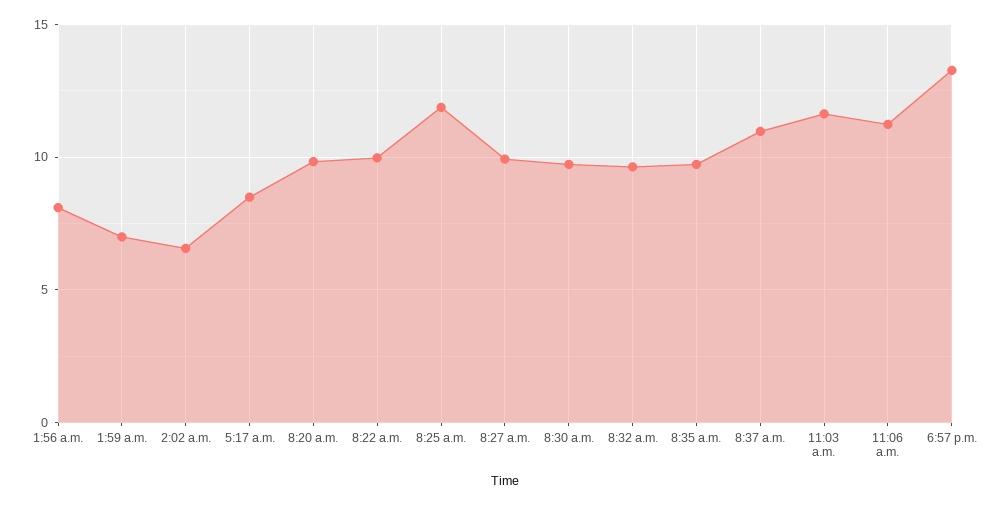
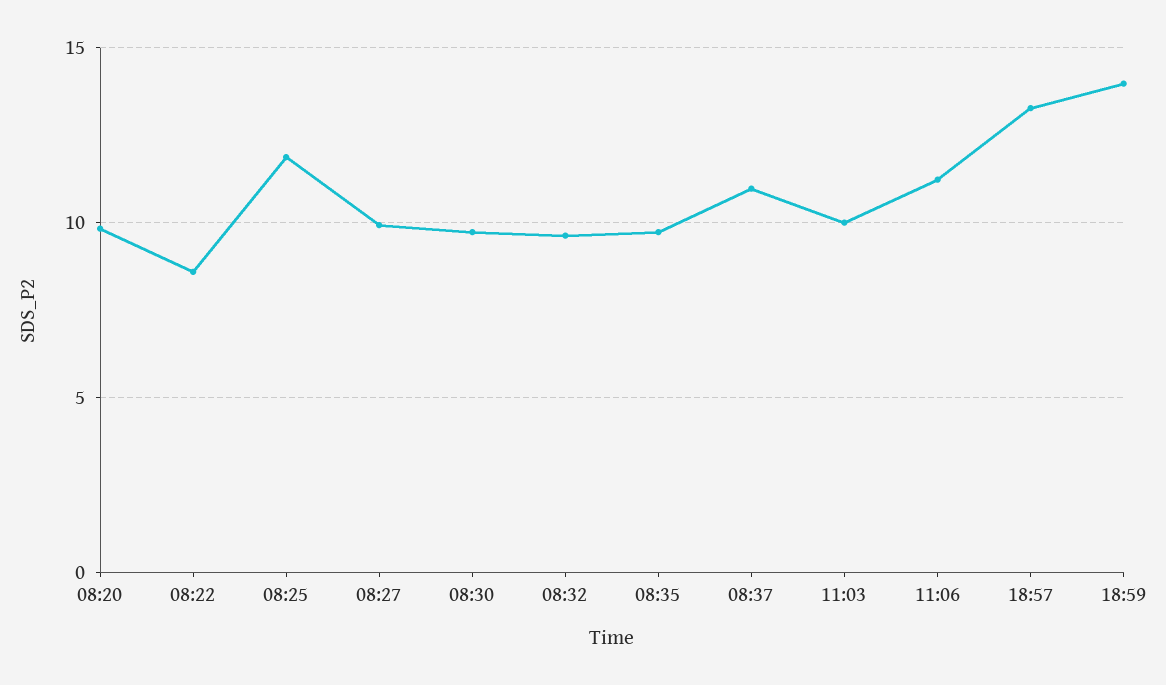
1:56 a.m.: 8 -> none
1:59 a.m.: 7 -> none
2:02 a.m.: 6.5 -> none
5:17 a.m.: 8.5 -> none
8:22 a.m.: 10 -> 8.5
11:03 a.m.: 11.5 -> 10
18:59: none -> 14

